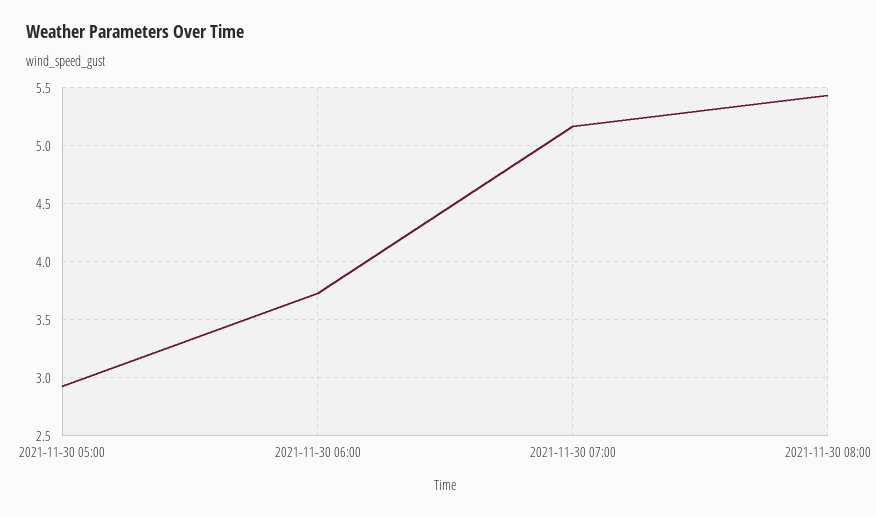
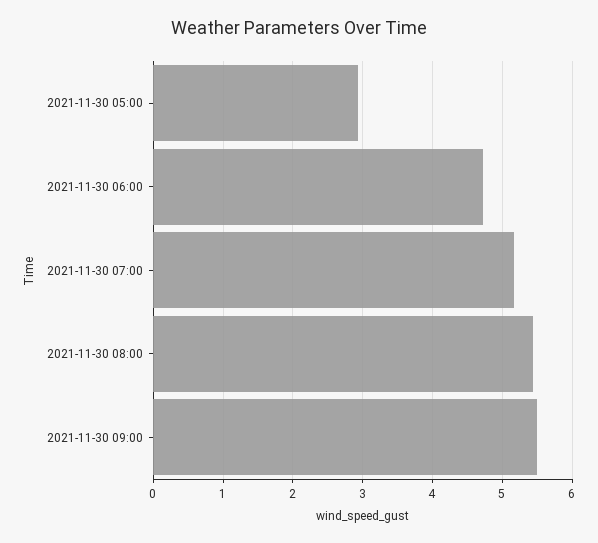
2021-11-30 06:00: 3.7 -> 4.7
2021-11-30 09:00: none -> 5.5

